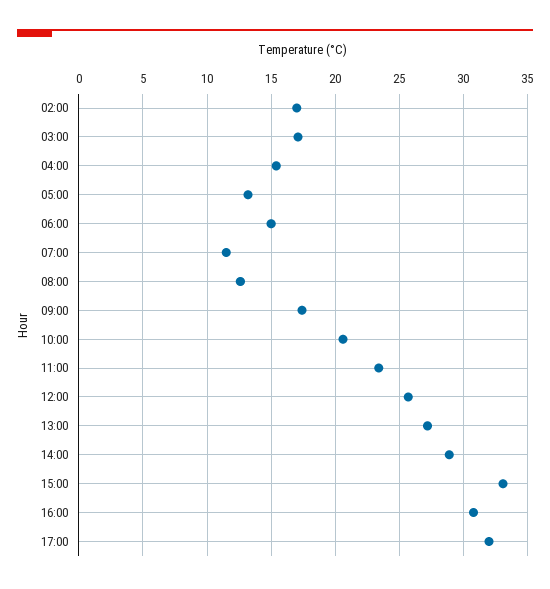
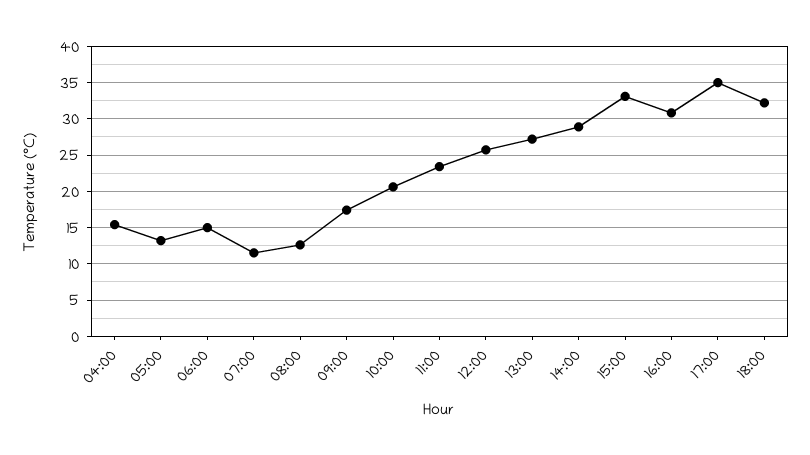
02:00: 17 -> none
03:00: 17 -> none
17:00: 32 -> 35
18:00: none -> 32

